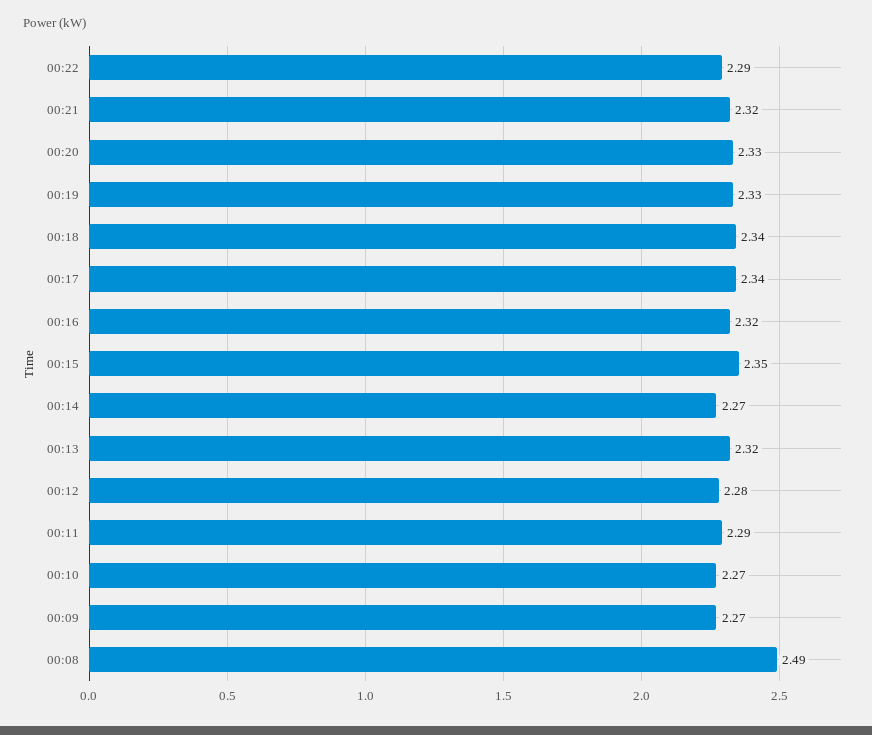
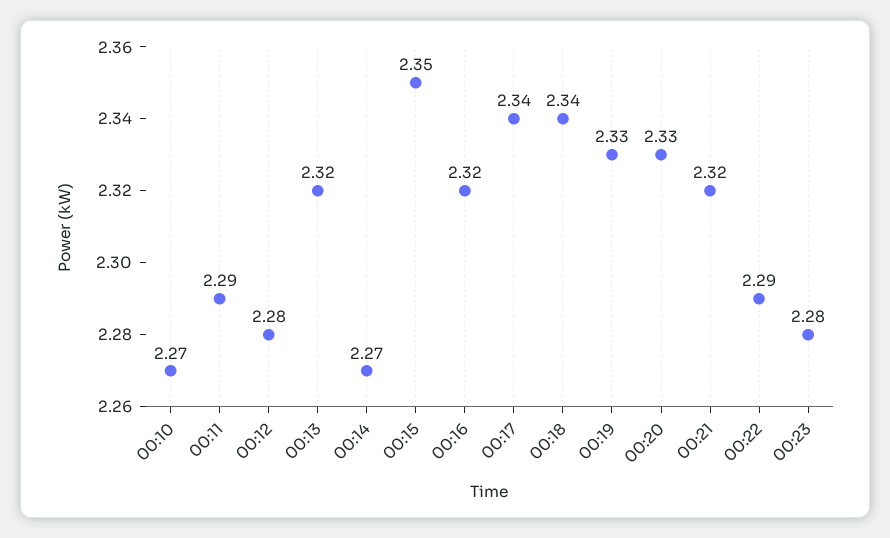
00:09: 2.27 -> none
00:08: 2.49 -> none
00:23: none -> 2.28

